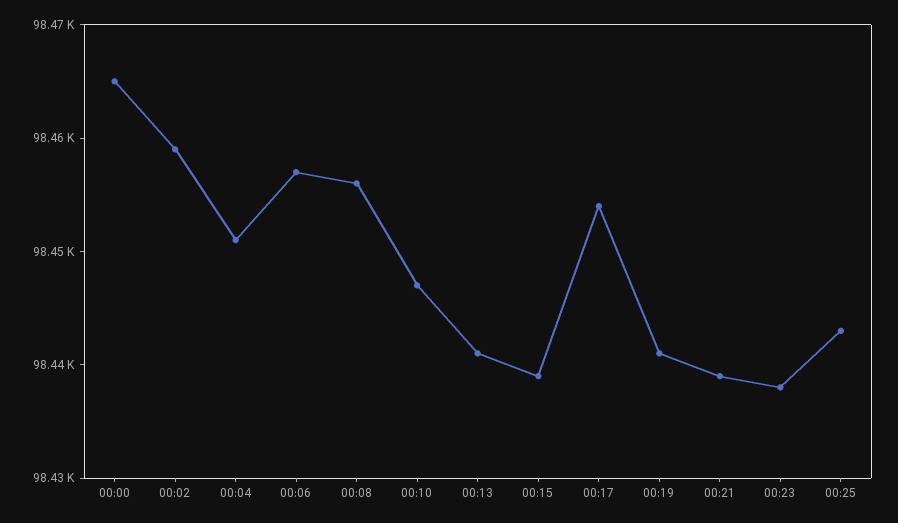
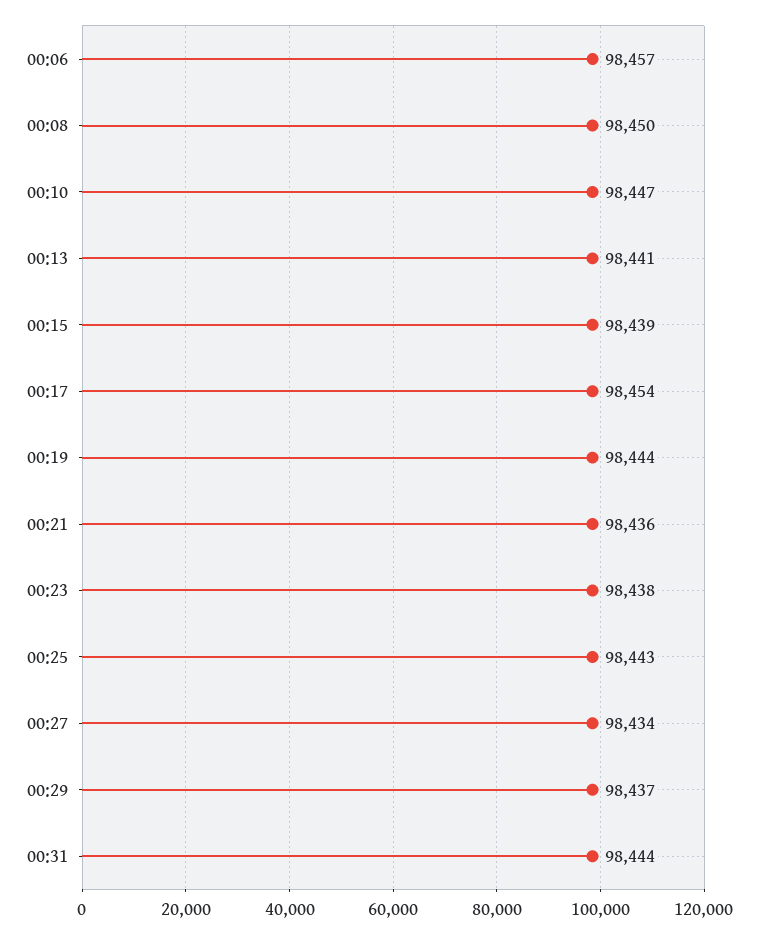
00:00: 98465 -> none
00:02: 98459 -> none
00:04: 98451 -> none
00:08: 98456 -> 98450
00:19: 98441 -> 98444
00:21: 98439 -> 98436
00:27: none -> 98434
00:29: none -> 98437
00:31: none -> 98444

